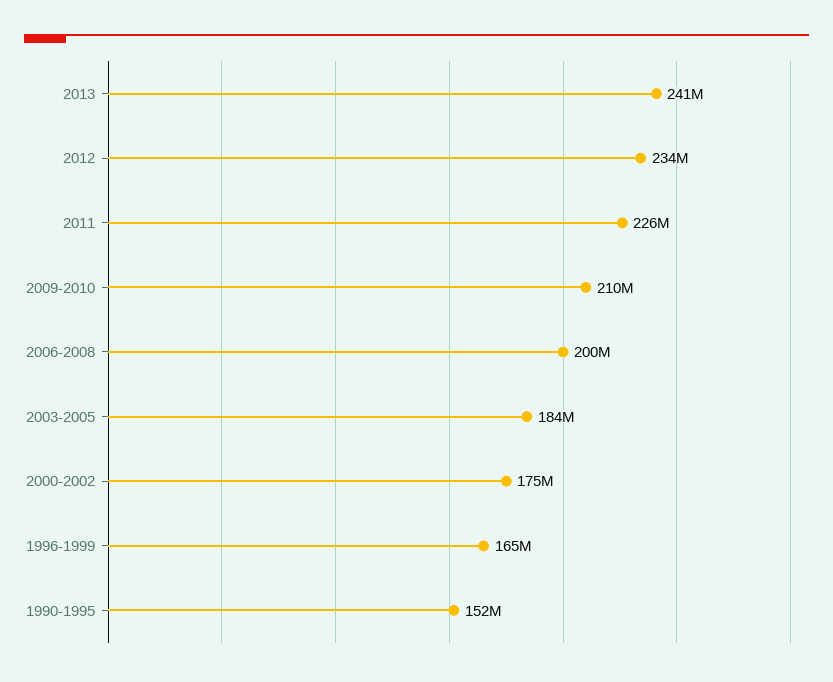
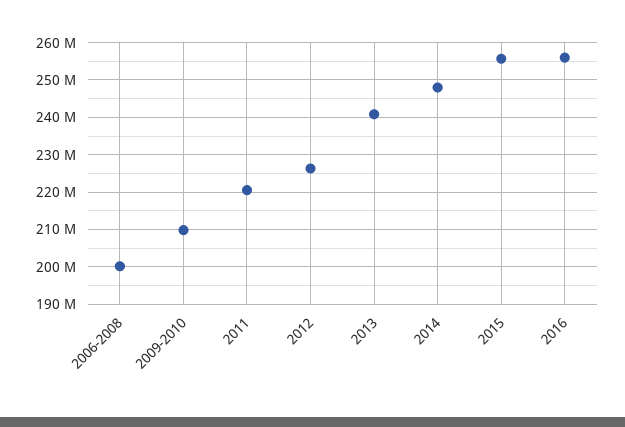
2012: 234000000 -> 226000000
2011: 226000000 -> 220000000
2003-2005: 184000000 -> none
2000-2002: 175000000 -> none
1996-1999: 165000000 -> none
1990-1995: 152000000 -> none
2014: none -> 248000000
2015: none -> 256000000
2016: none -> 256000000

